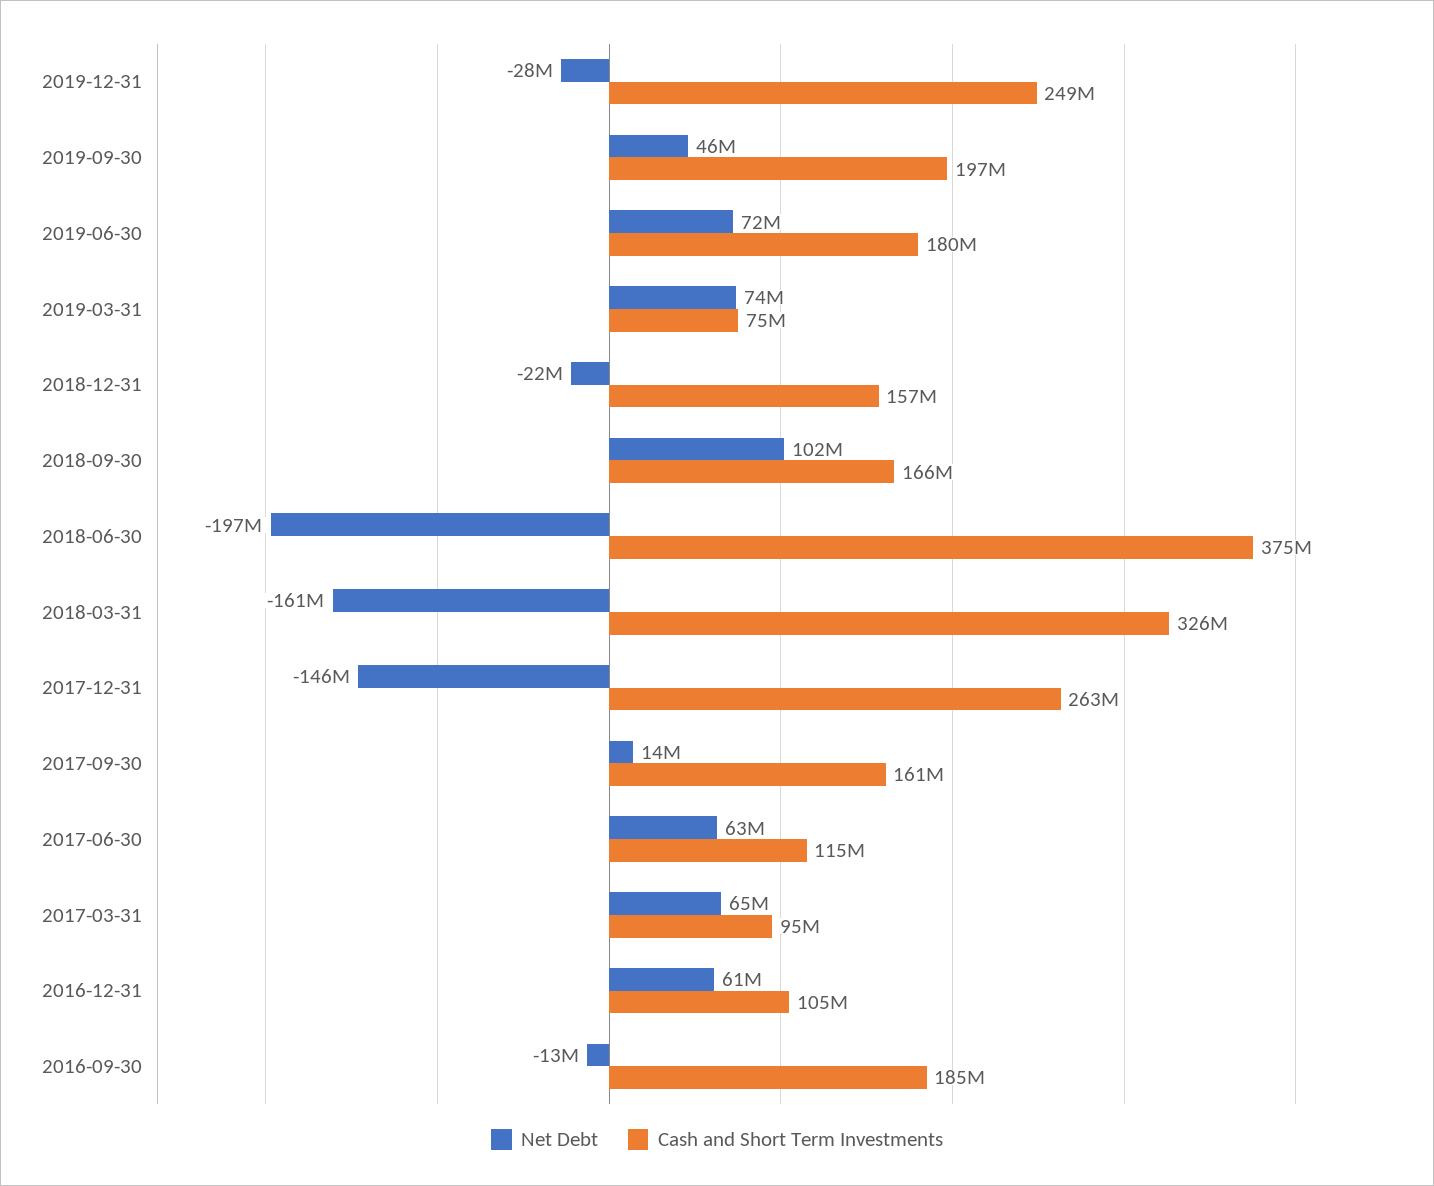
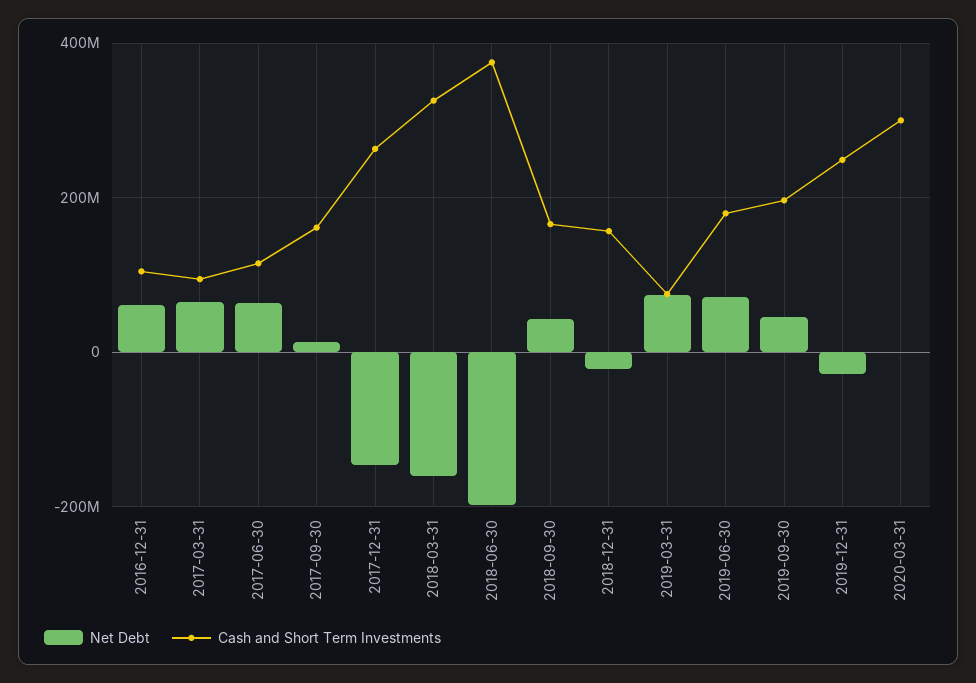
Net Debt, 2018-09-30: 102000000 -> 40000000
Net Debt, 2016-09-30: -13000000 -> none
Cash and Short Term Investments, 2016-09-30: 185000000 -> none
Net Debt, 2020-03-31: none -> 0
Cash and Short Term Investments, 2020-03-31: none -> 300000000

